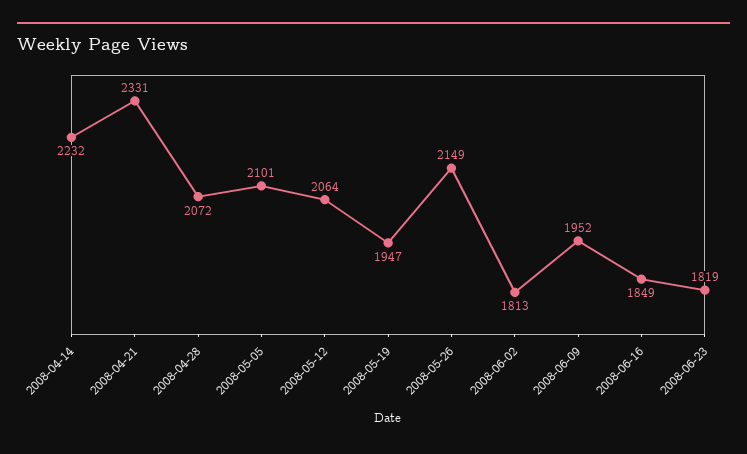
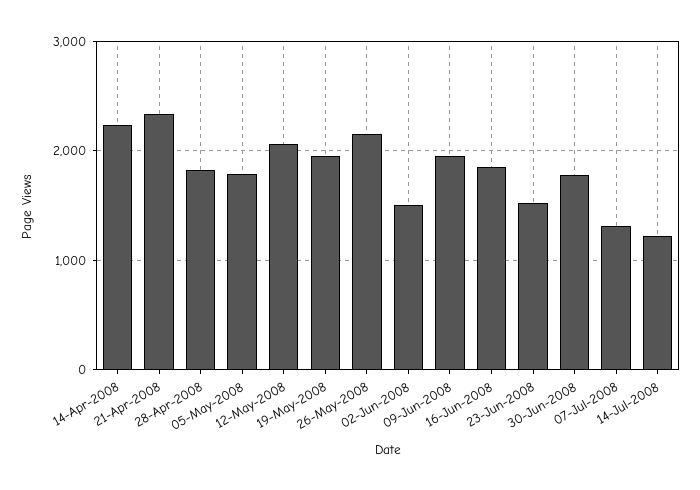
2008-04-28: 2072 -> 1800
2008-05-05: 2101 -> 1800
2008-06-02: 1813 -> 1500
2008-06-23: 1819 -> 1500
30-Jun-2008: none -> 1800
07-Jul-2008: none -> 1300
14-Jul-2008: none -> 1200

